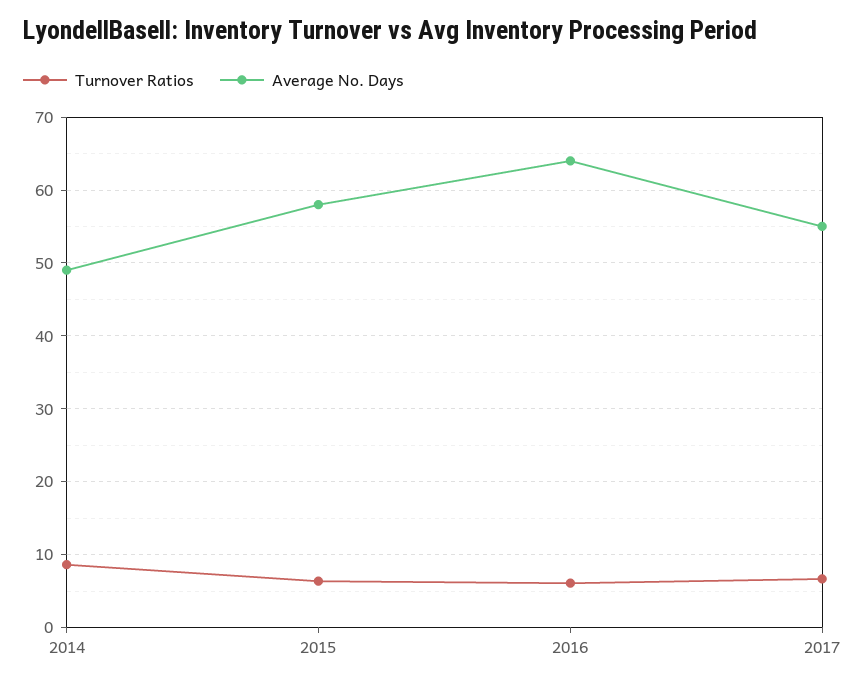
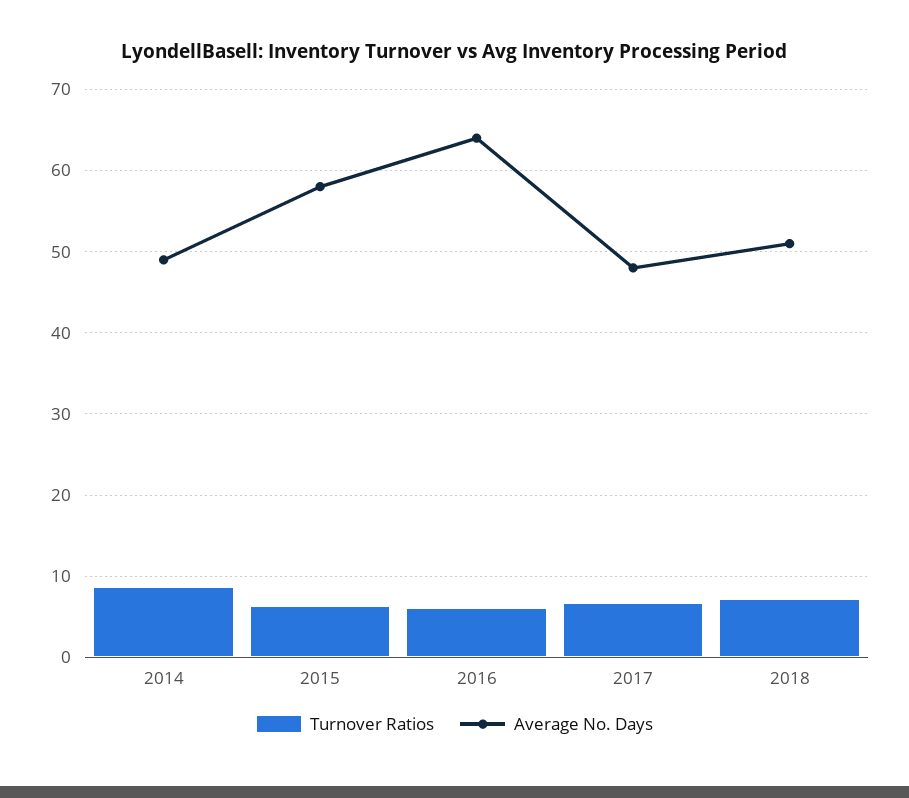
Average No. Days, 2017: 55 -> 48
Turnover Ratios, 2018: none -> 7
Average No. Days, 2018: none -> 51

